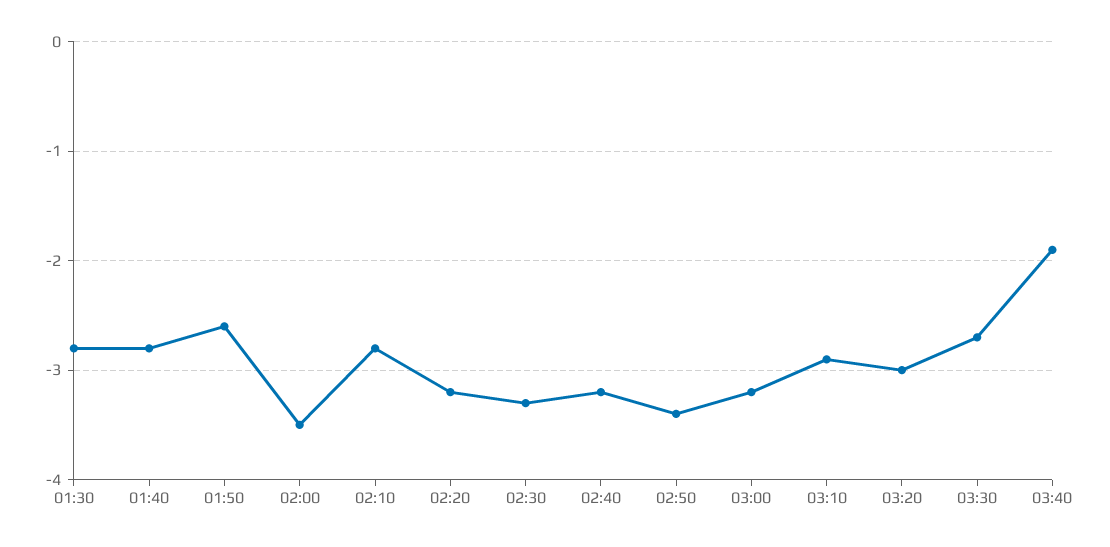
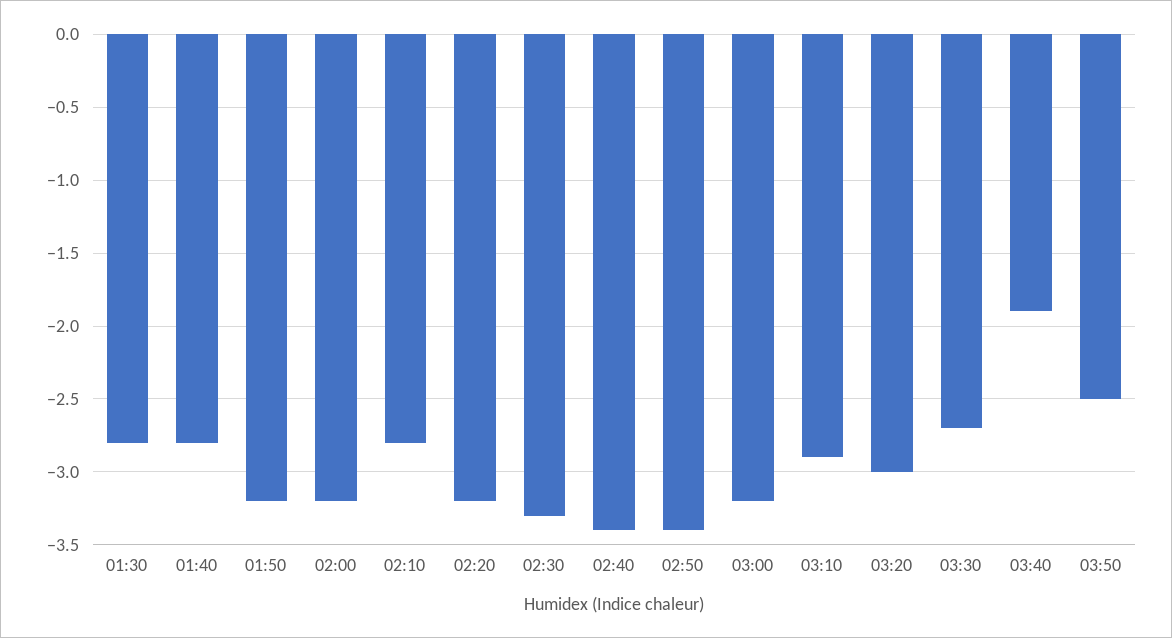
01:50: -2.6 -> -3.2
02:00: -3.5 -> -3.2
02:40: -3.2 -> -3.4
03:50: none -> -2.5

